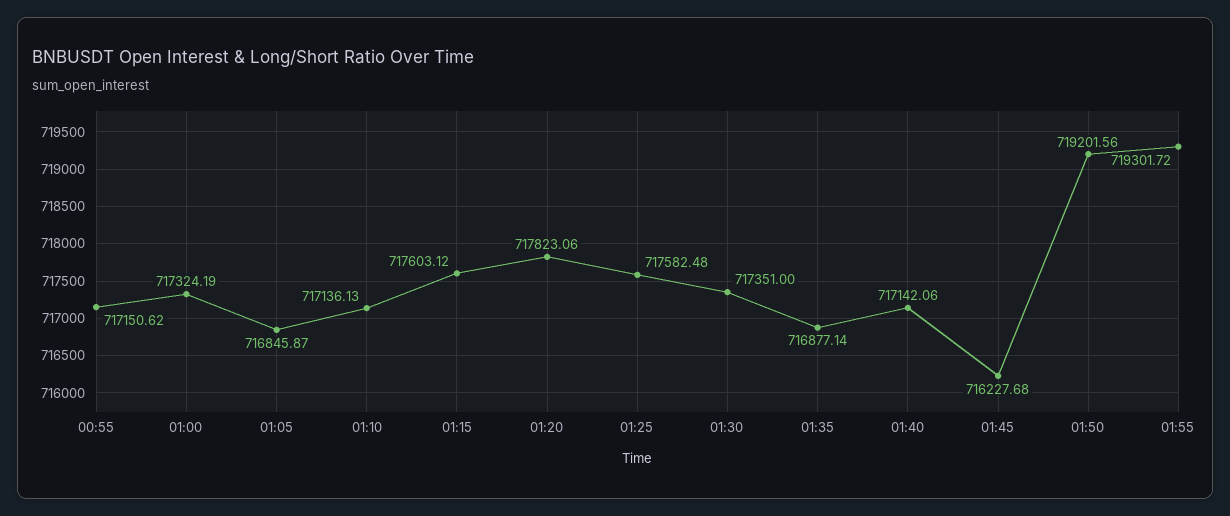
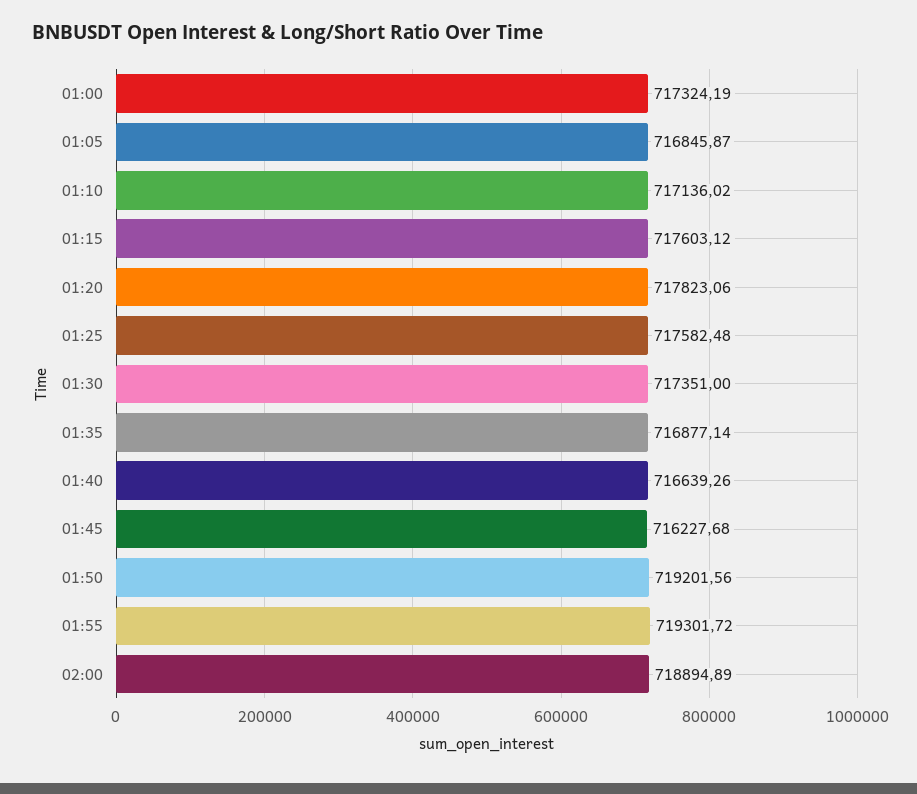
00:55: 717150.62 -> none
01:10: 717136.13 -> 717136.02
01:40: 717142.06 -> 716639.26
02:00: none -> 718894.89

